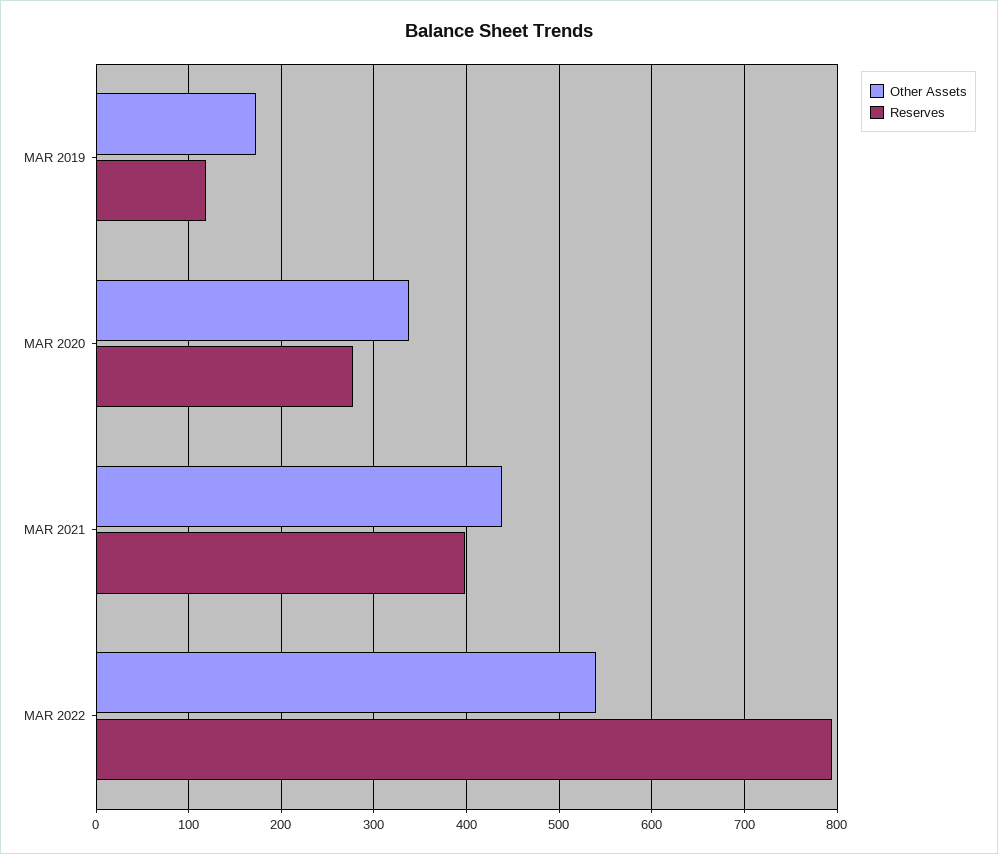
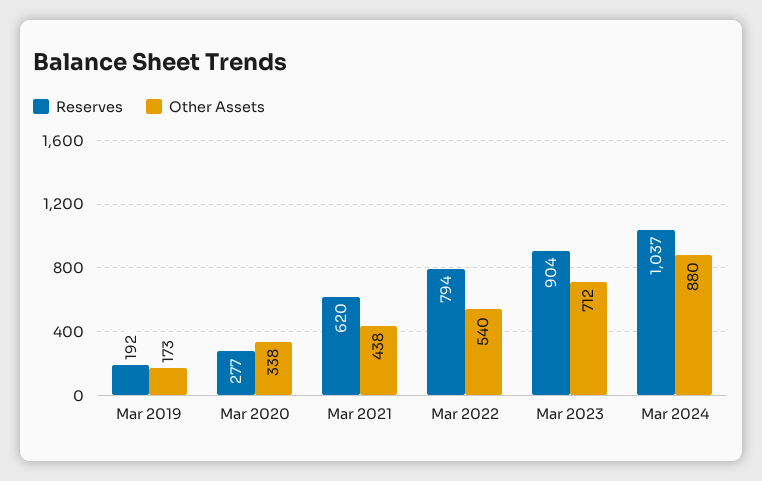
Reserves, MAR 2019: 120 -> 192
Reserves, MAR 2021: 400 -> 620
Reserves, Mar 2023: none -> 904
Other Assets, Mar 2023: none -> 712
Reserves, Mar 2024: none -> 1037
Other Assets, Mar 2024: none -> 880

